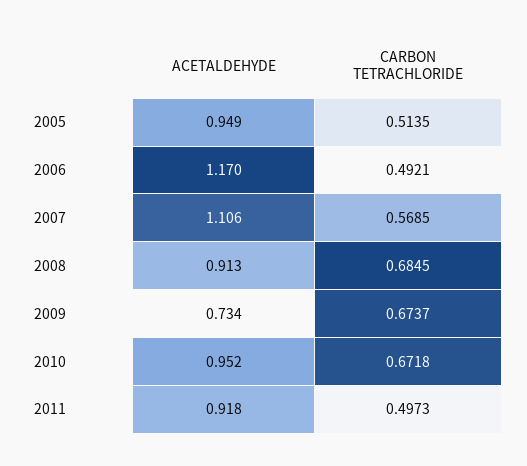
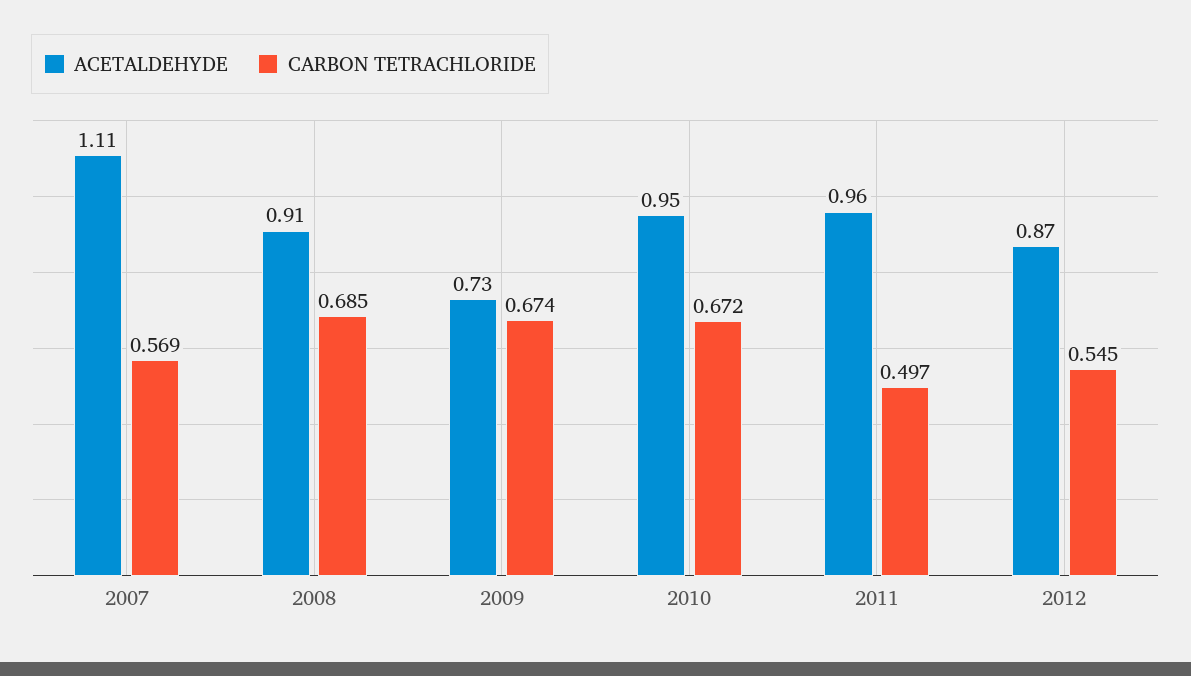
ACETALDEHYDE, 2005: 0.949 -> none
CARBON TETRACHLORIDE, 2005: 0.5135 -> none
ACETALDEHYDE, 2006: 1.17 -> none
CARBON TETRACHLORIDE, 2006: 0.4921 -> none
ACETALDEHYDE, 2011: 0.918 -> 0.96
ACETALDEHYDE, 2012: none -> 0.87
CARBON TETRACHLORIDE, 2012: none -> 0.545

